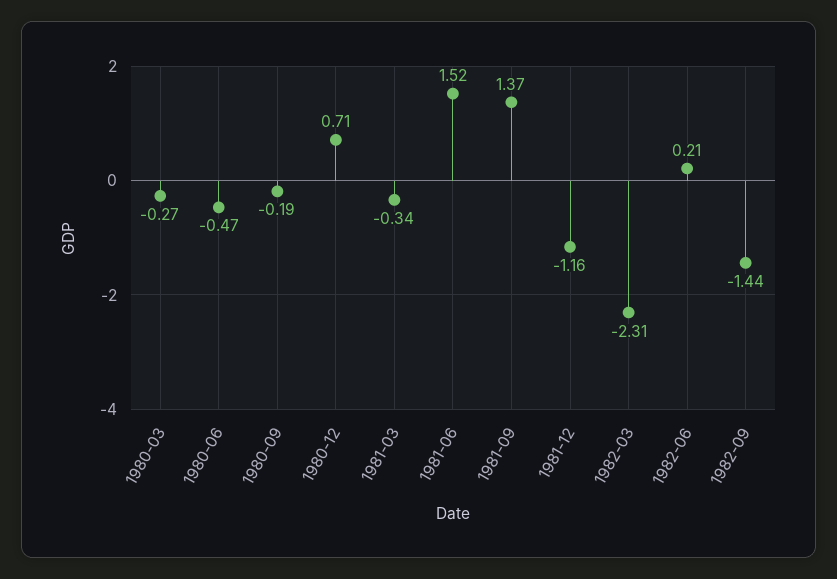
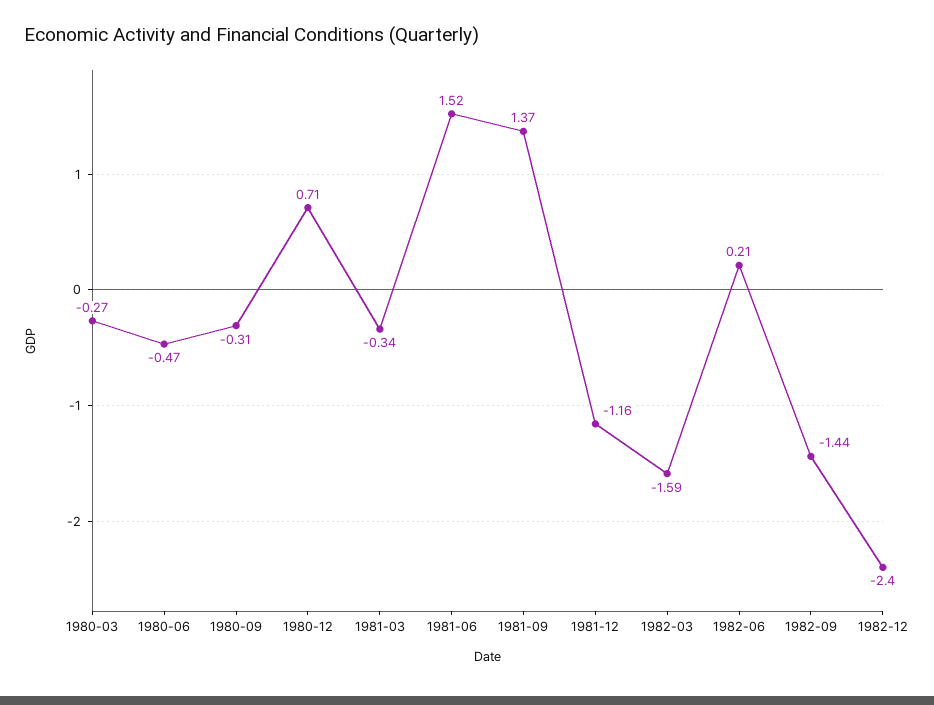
1980-09: -0.19 -> -0.31
1982-03: -2.31 -> -1.59
1982-12: none -> -2.4

